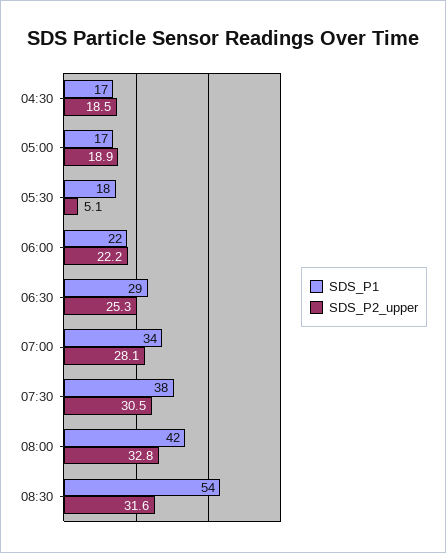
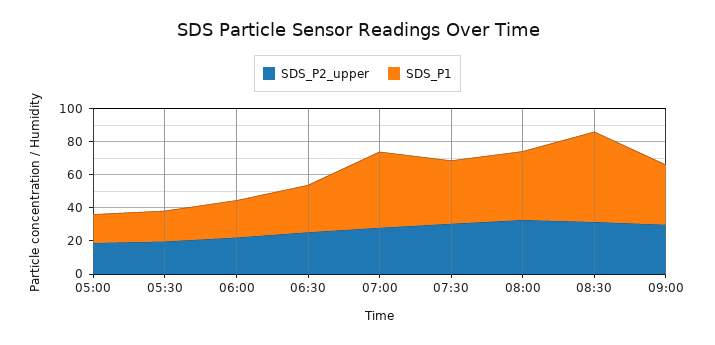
SDS_P1, 04:30: 17 -> none
SDS_P2_upper, 04:30: 18.5 -> none
SDS_P2_upper, 05:30: 5.1 -> 20
SDS_P1, 07:00: 34 -> 45
SDS_P2_upper, 09:00: none -> 30
SDS_P1, 09:00: none -> 35

